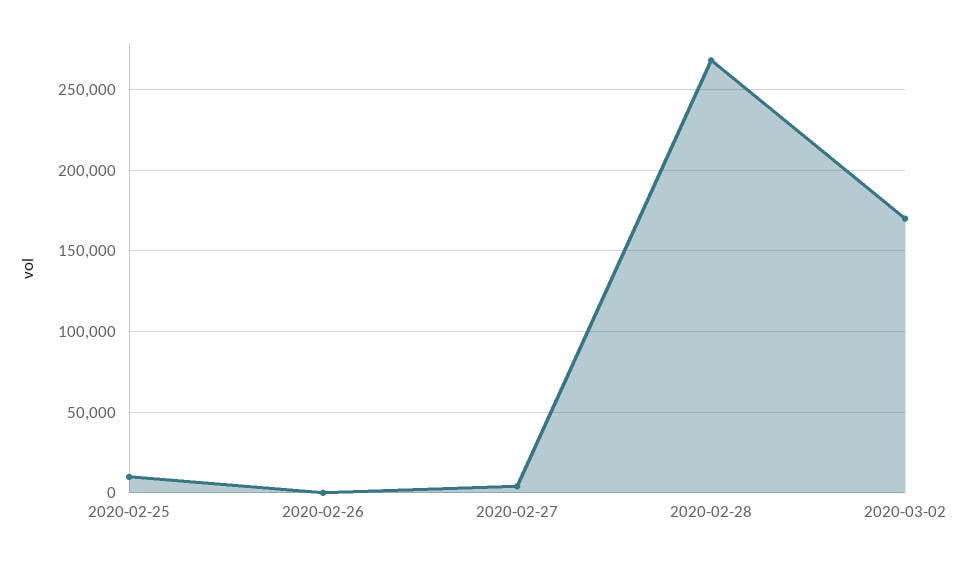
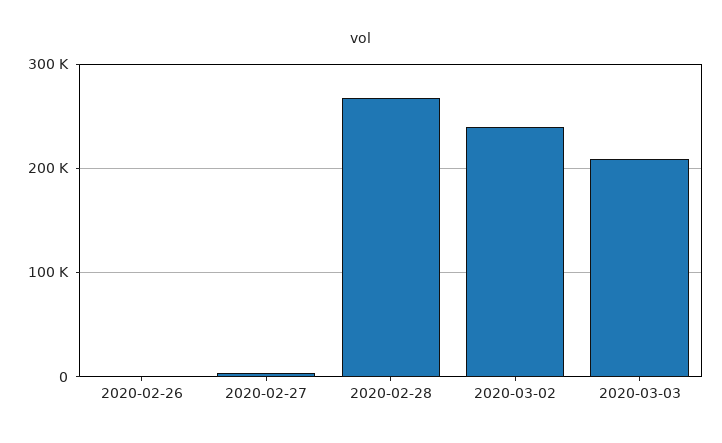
2020-02-25: 10000 -> none
2020-03-02: 170000 -> 240000
2020-03-03: none -> 210000

